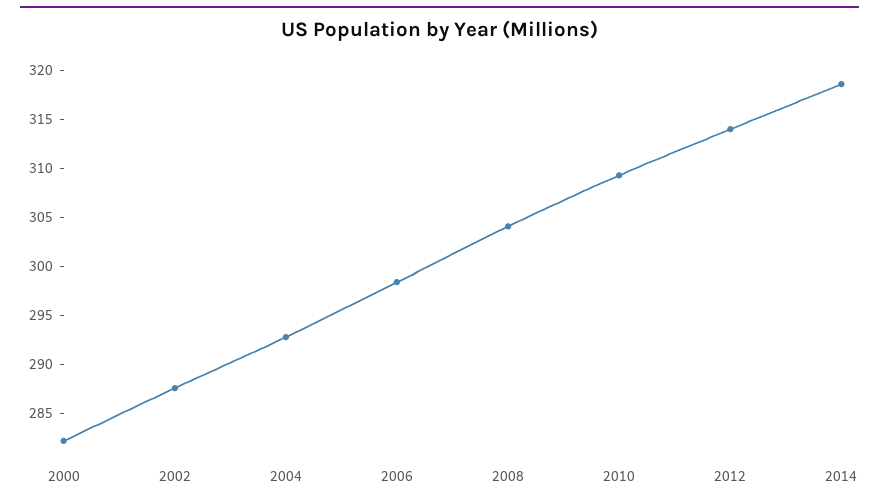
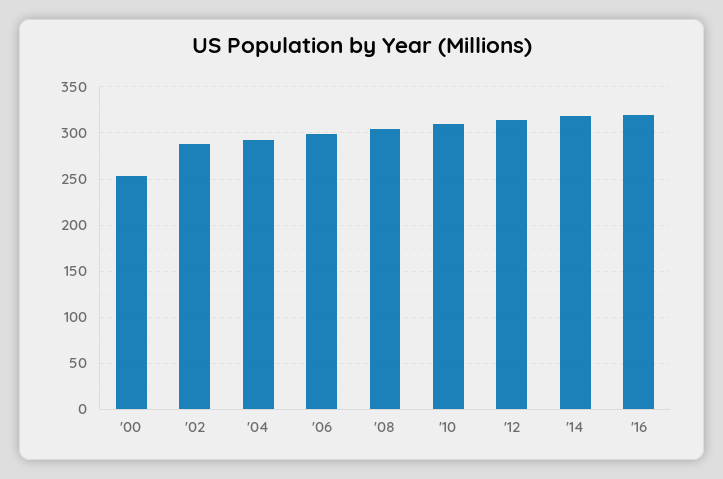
2000: 282 -> 250
'16: none -> 320

